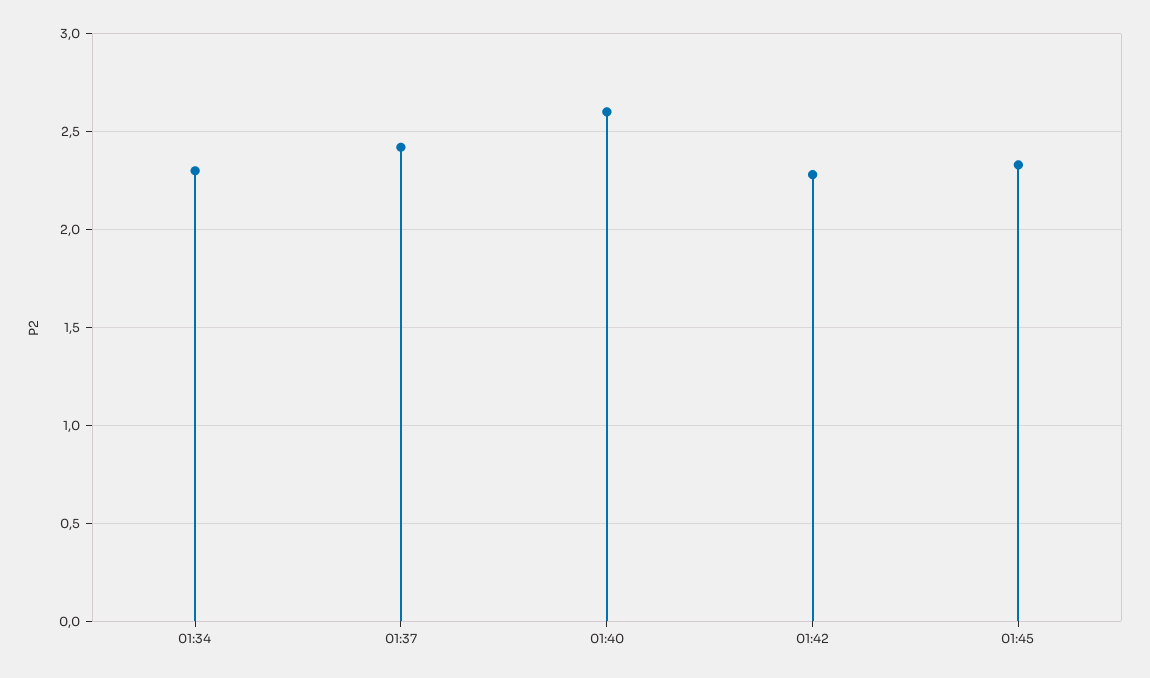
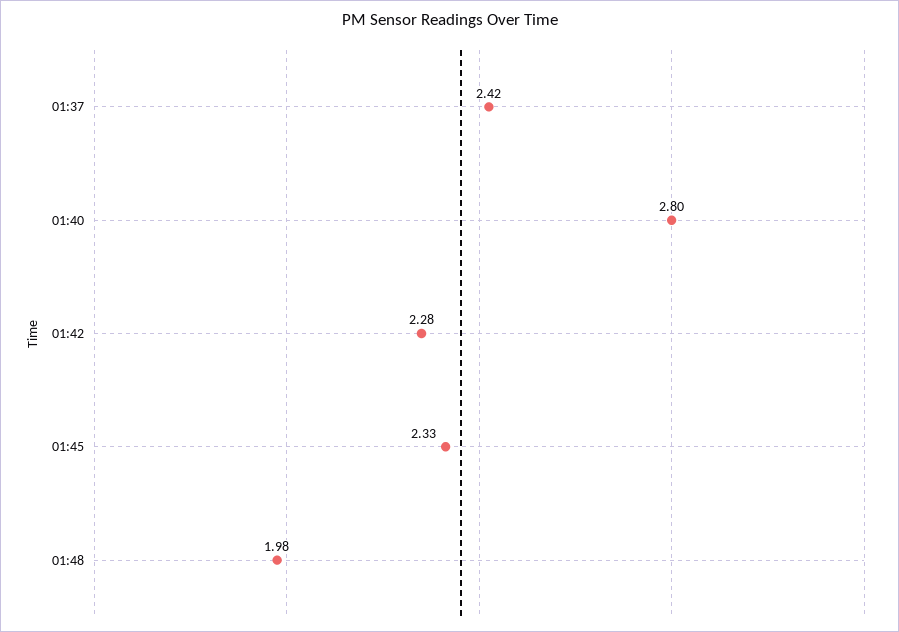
01:34: 2.3 -> none
01:40: 2.6 -> 2.8
01:48: none -> 1.98

